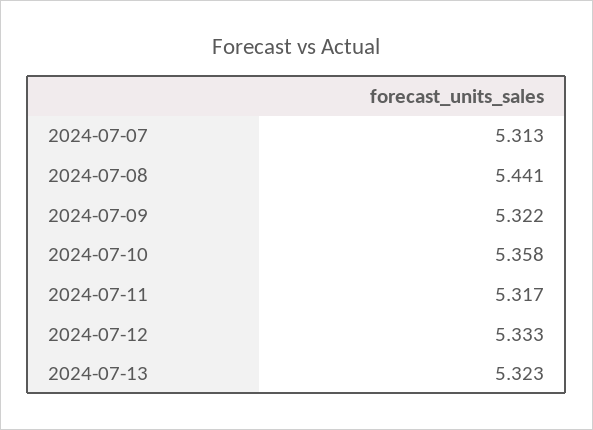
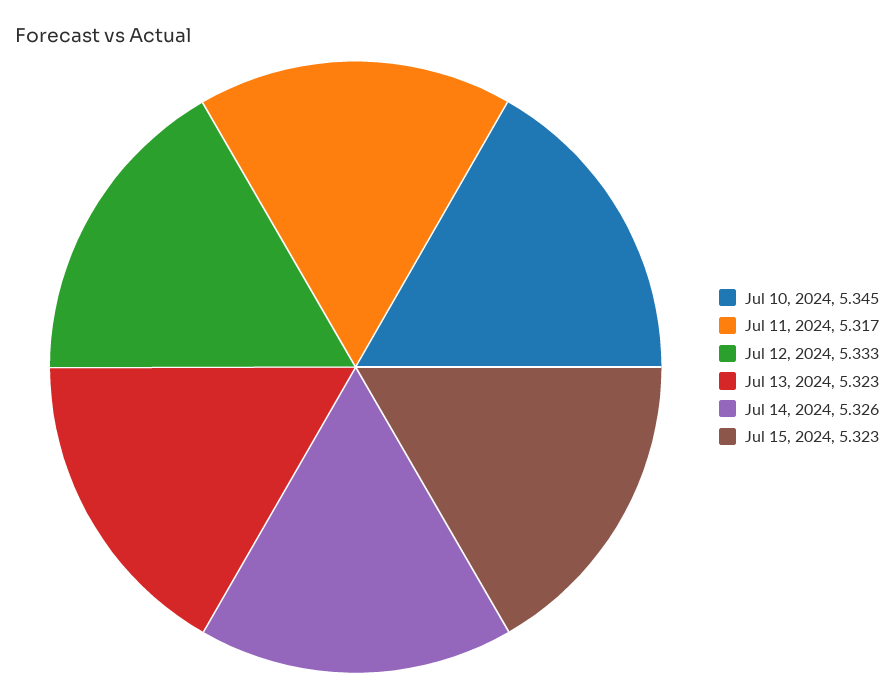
2024-07-07: 5.313 -> none
2024-07-08: 5.441 -> none
2024-07-09: 5.322 -> none
2024-07-10: 5.358 -> 5.345
Jul 14, 2024: none -> 5.326
Jul 15, 2024: none -> 5.323

